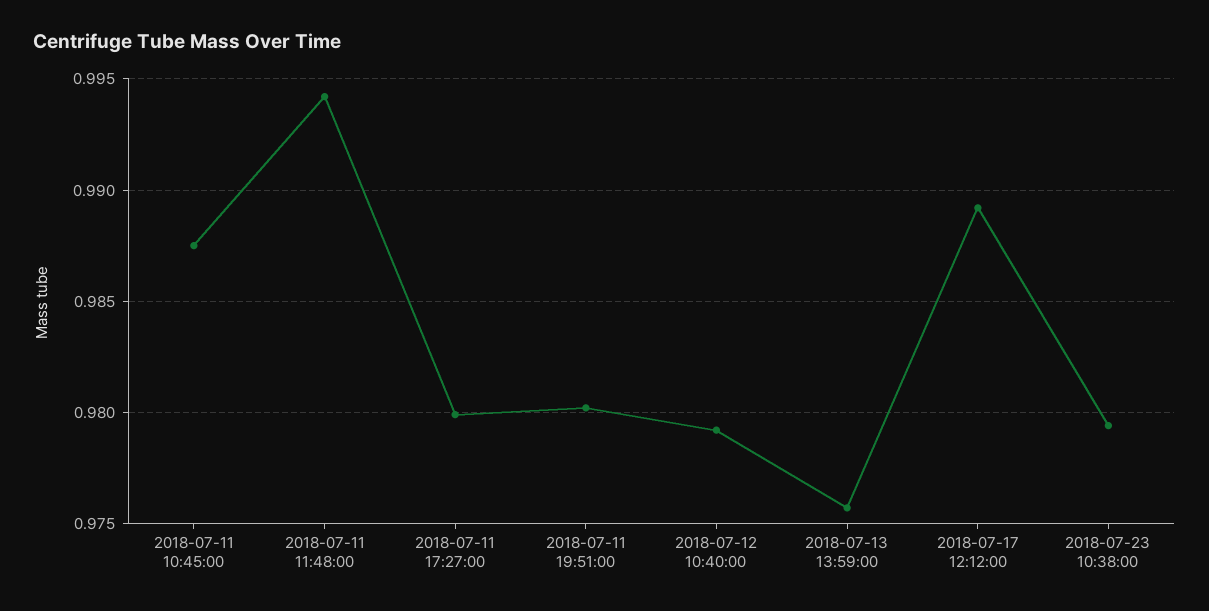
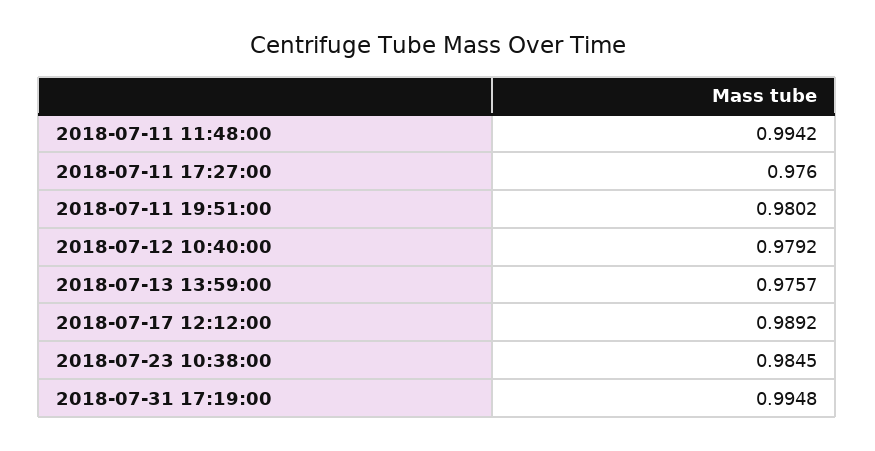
2018-07-11 10:45:00: 0.9875 -> none
2018-07-11 17:27:00: 0.98 -> 0.976
2018-07-23 10:38:00: 0.9795 -> 0.9845
2018-07-31 17:19:00: none -> 0.9948

